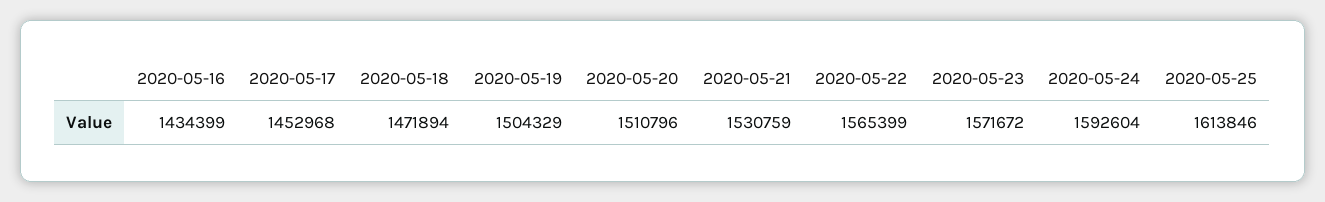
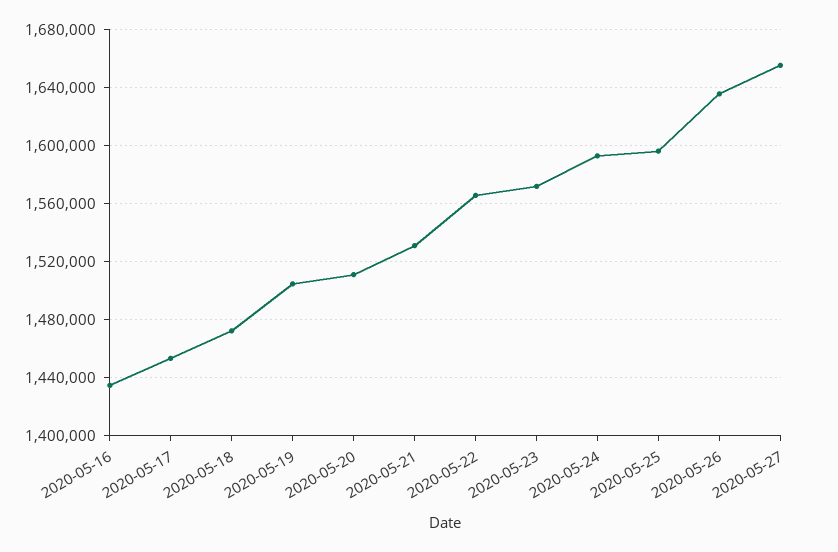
2020-05-25: 1613846 -> 1595000
2020-05-26: none -> 1635000
2020-05-27: none -> 1655000

